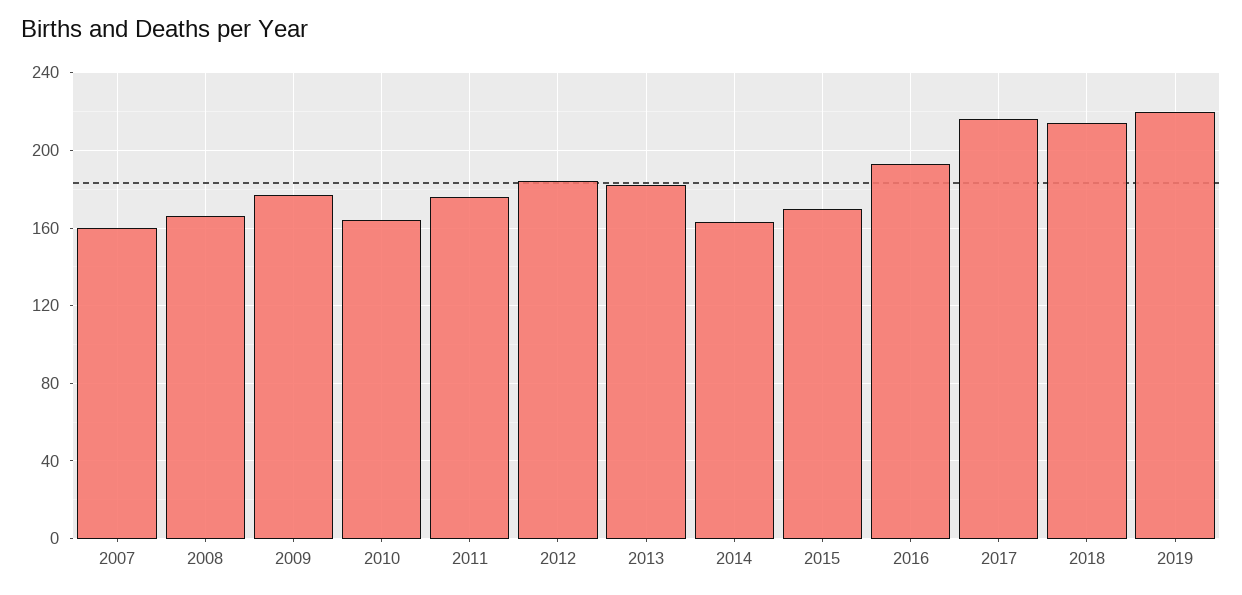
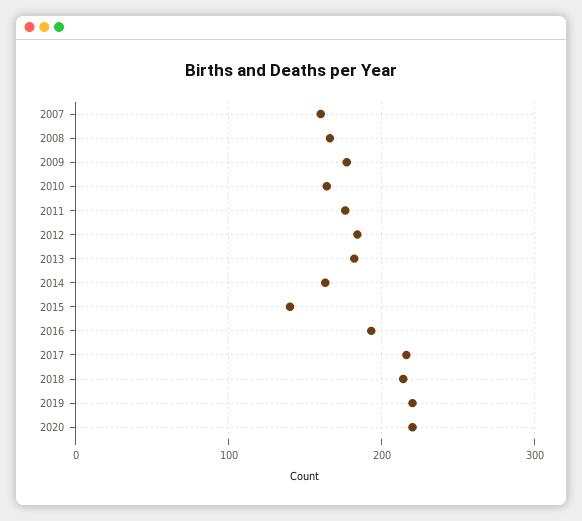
2015: 170 -> 140
2020: none -> 220

